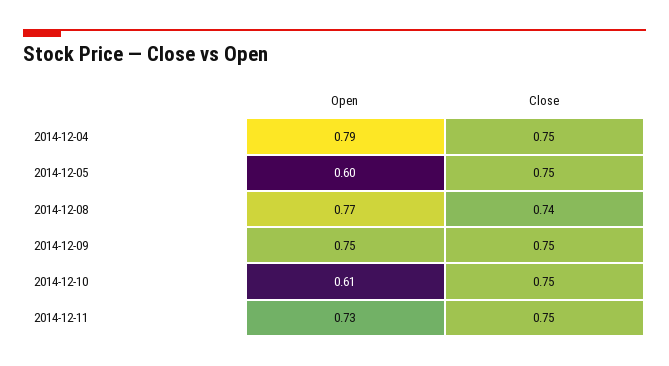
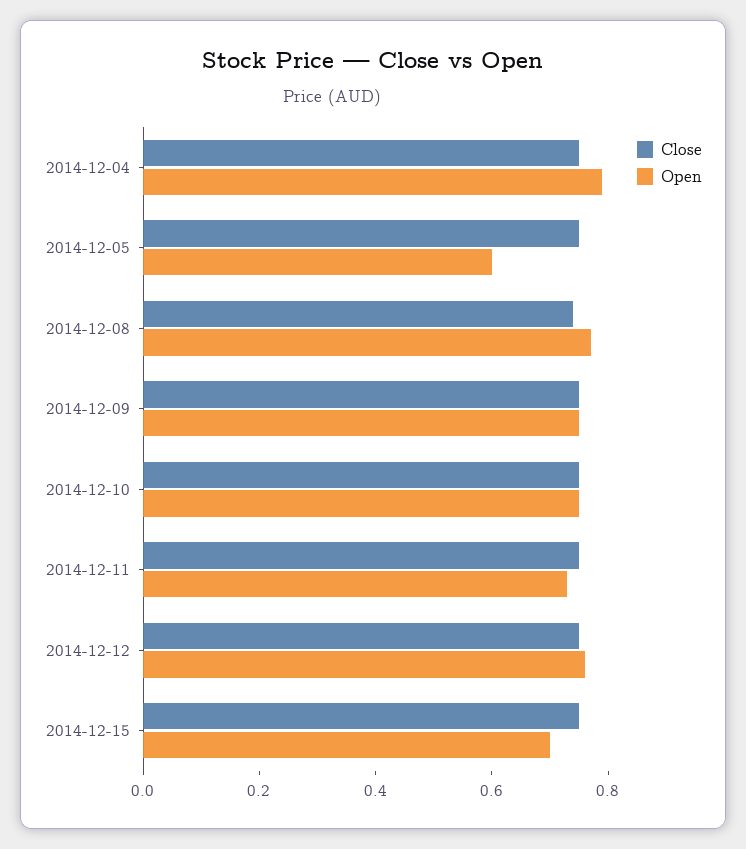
Open, 2014-12-10: 0.61 -> 0.75
Close, 2014-12-12: none -> 0.75
Open, 2014-12-12: none -> 0.75
Close, 2014-12-15: none -> 0.75
Open, 2014-12-15: none -> 0.7

